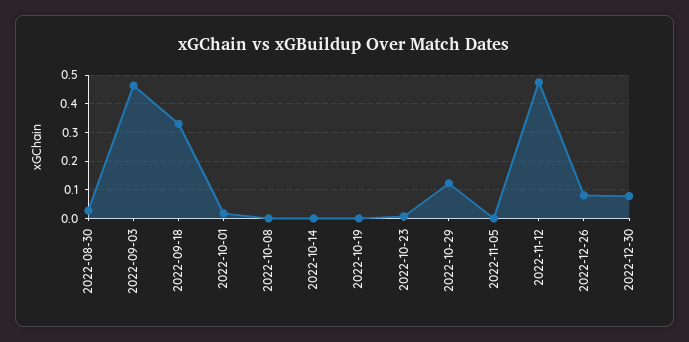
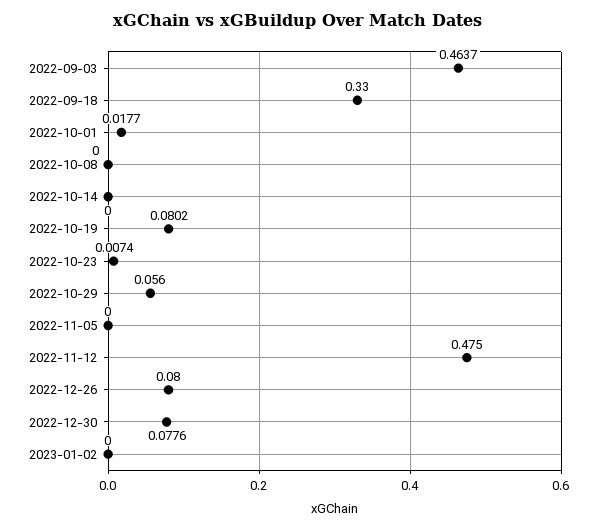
2022-08-30: 0.025 -> none
2022-10-19: 0 -> 0.0802
2022-10-29: 0.125 -> 0.056
2023-01-02: none -> 0

